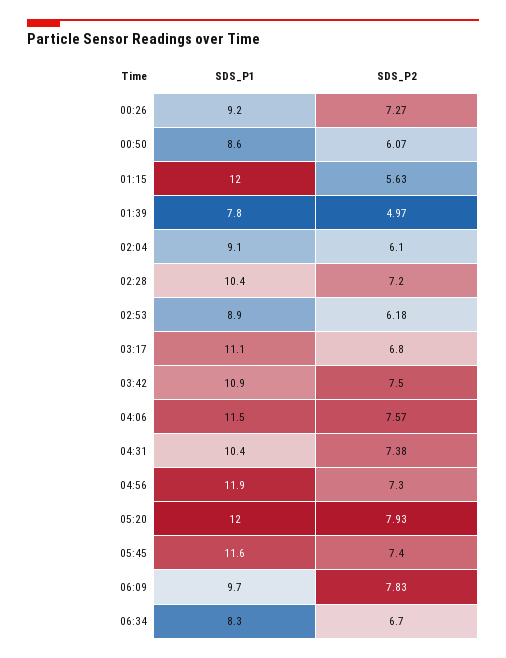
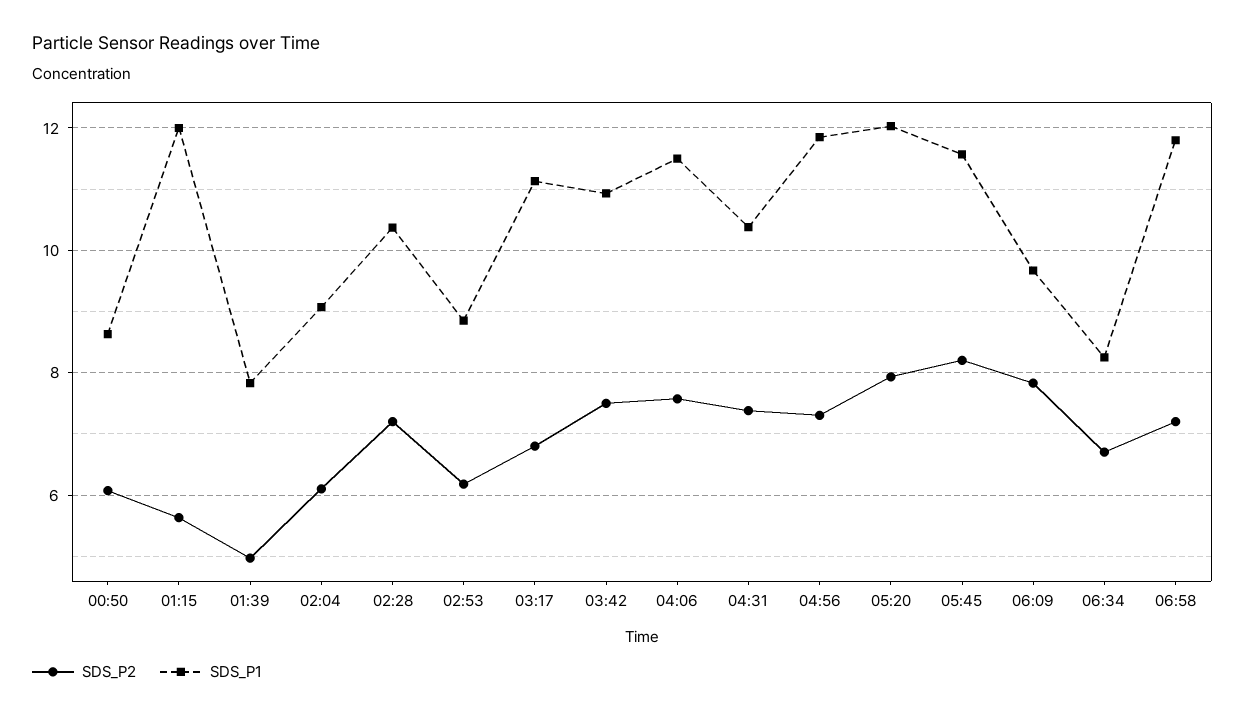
SDS_P1, 00:26: 9.2 -> none
SDS_P2, 00:26: 7.27 -> none
SDS_P2, 05:45: 7.4 -> 8.2
SDS_P2, 06:58: none -> 7.2
SDS_P1, 06:58: none -> 11.8

